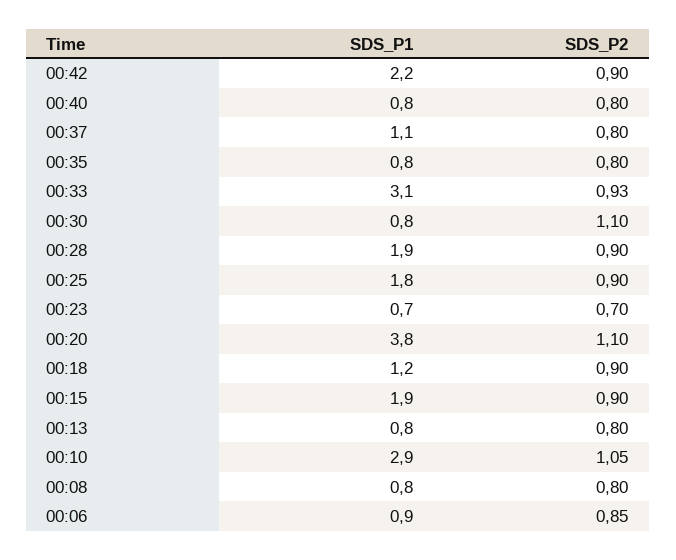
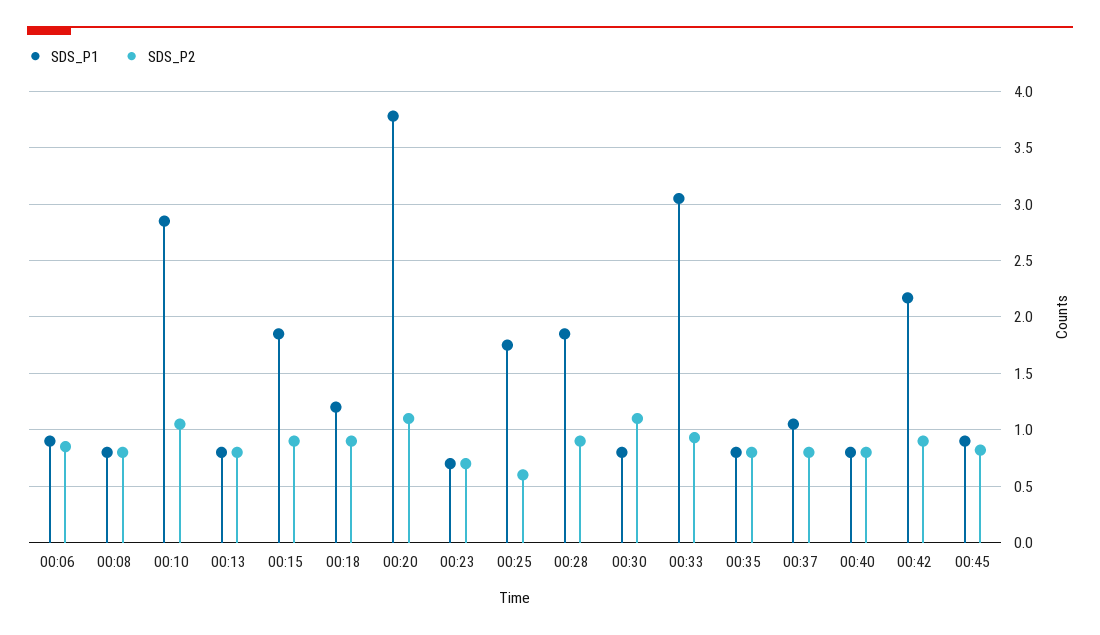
SDS_P2, 00:25: 0.9 -> 0.6
SDS_P1, 00:45: none -> 0.9
SDS_P2, 00:45: none -> 0.8

